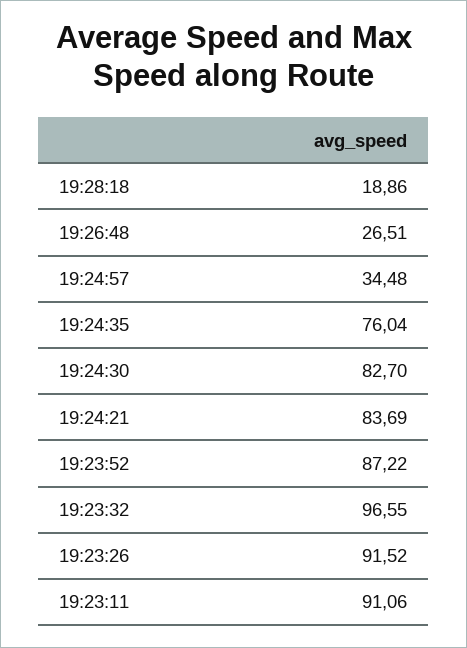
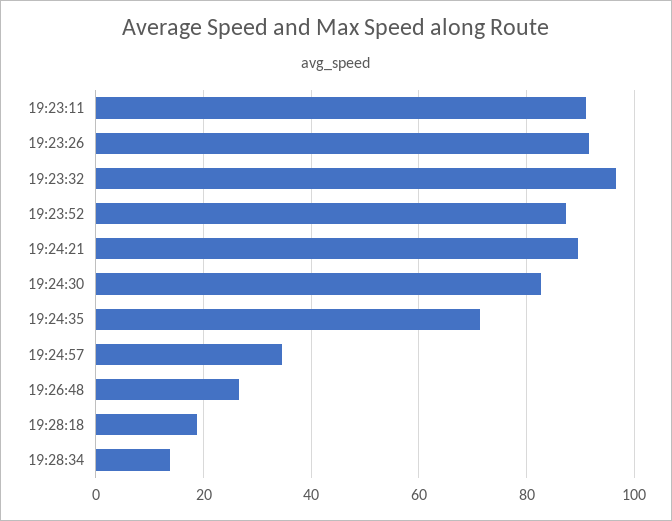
19:24:35: 76.04 -> 72
19:24:21: 83.69 -> 90
19:28:34: none -> 14

